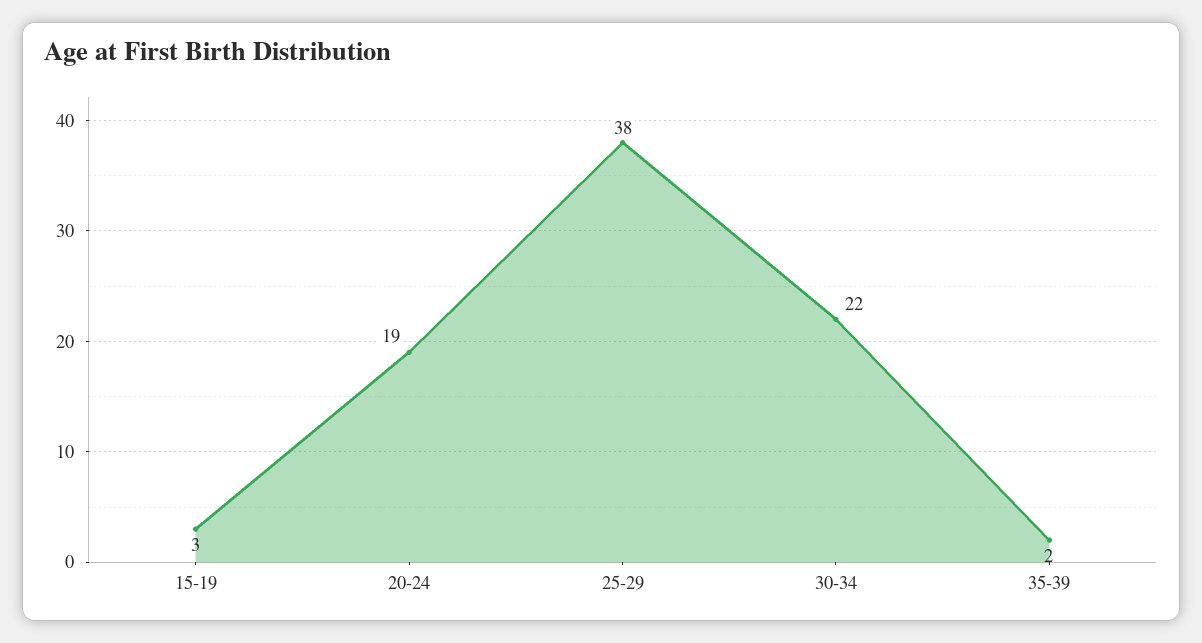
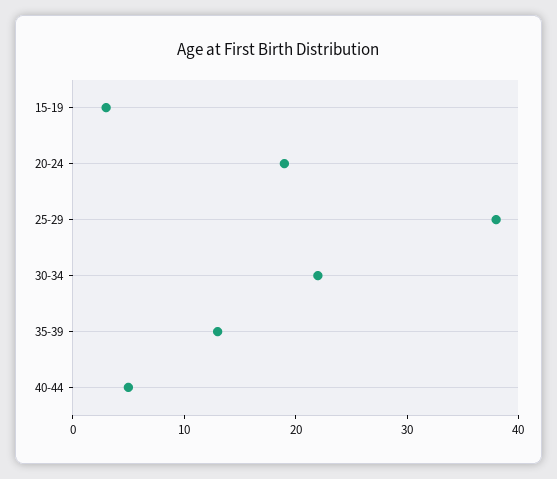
35-39: 2 -> 13
40-44: none -> 5

